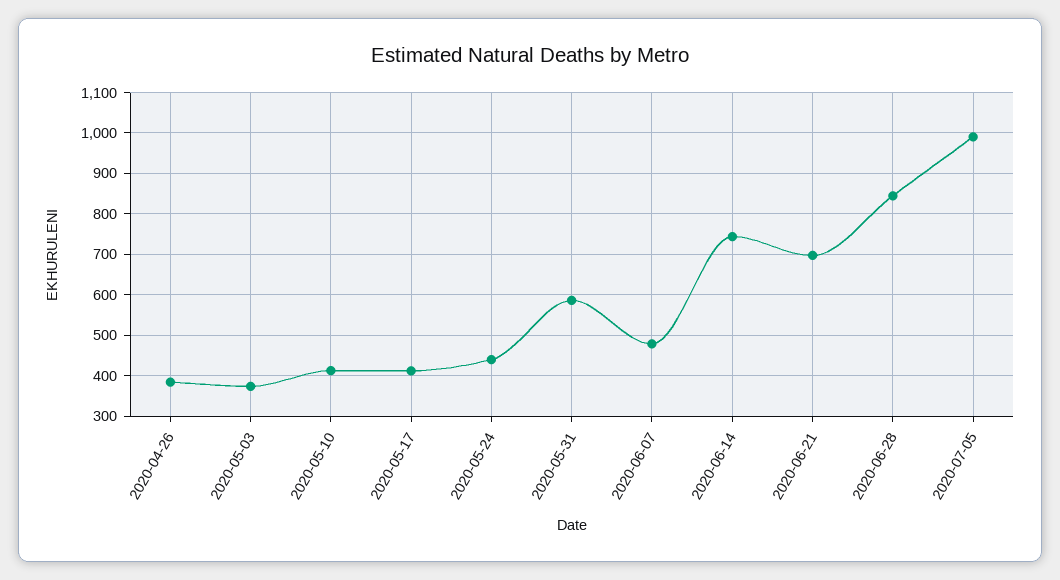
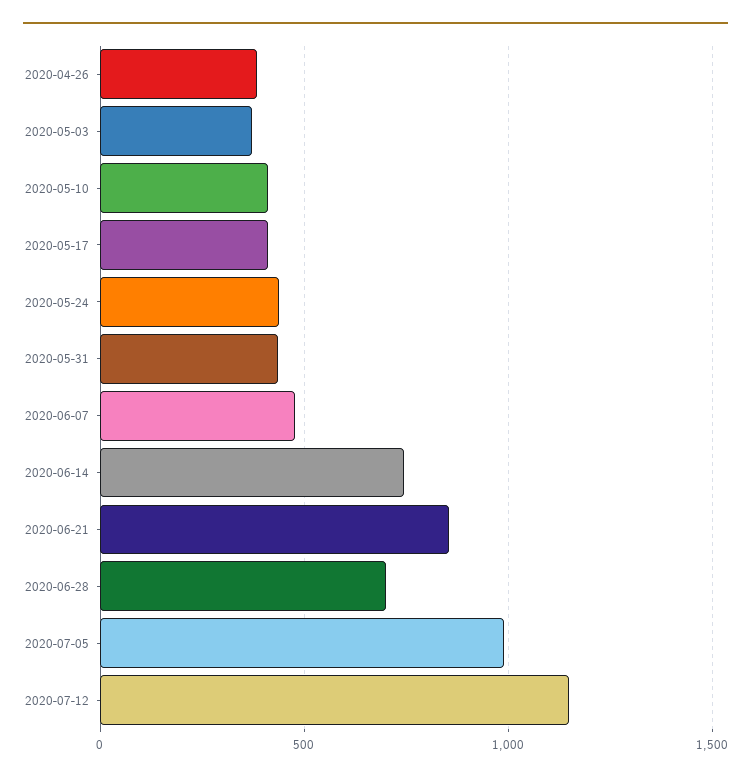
2020-05-31: 580 -> 450
2020-06-21: 700 -> 850
2020-06-28: 840 -> 700
2020-07-12: none -> 1150

